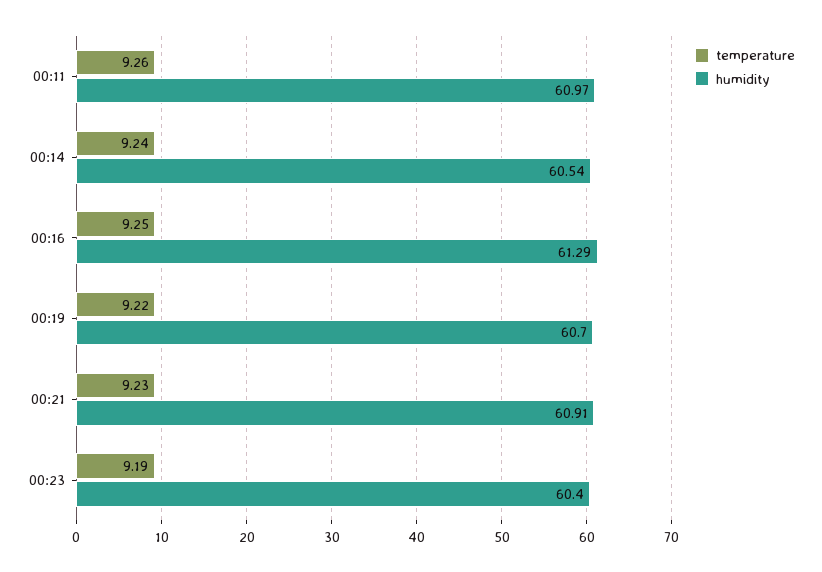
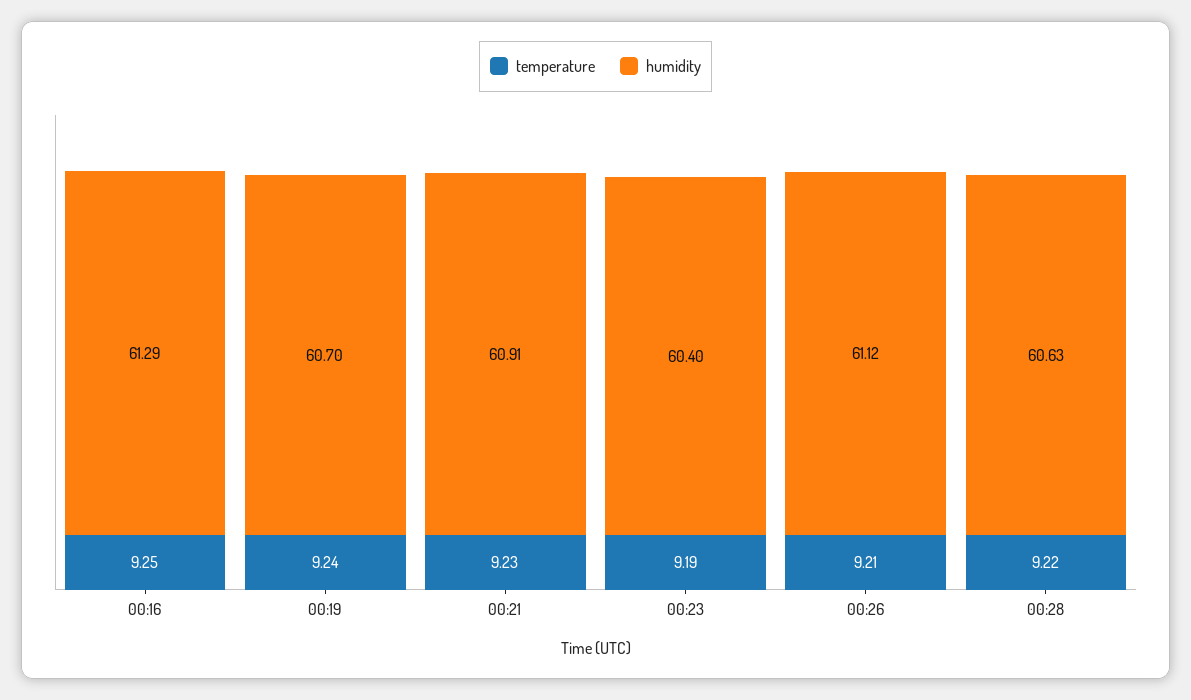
temperature, 00:11: 9.26 -> none
humidity, 00:11: 60.97 -> none
temperature, 00:14: 9.24 -> none
humidity, 00:14: 60.54 -> none
temperature, 00:19: 9.22 -> 9.24
temperature, 00:26: none -> 9.21
humidity, 00:26: none -> 61.12
temperature, 00:28: none -> 9.22
humidity, 00:28: none -> 60.63

